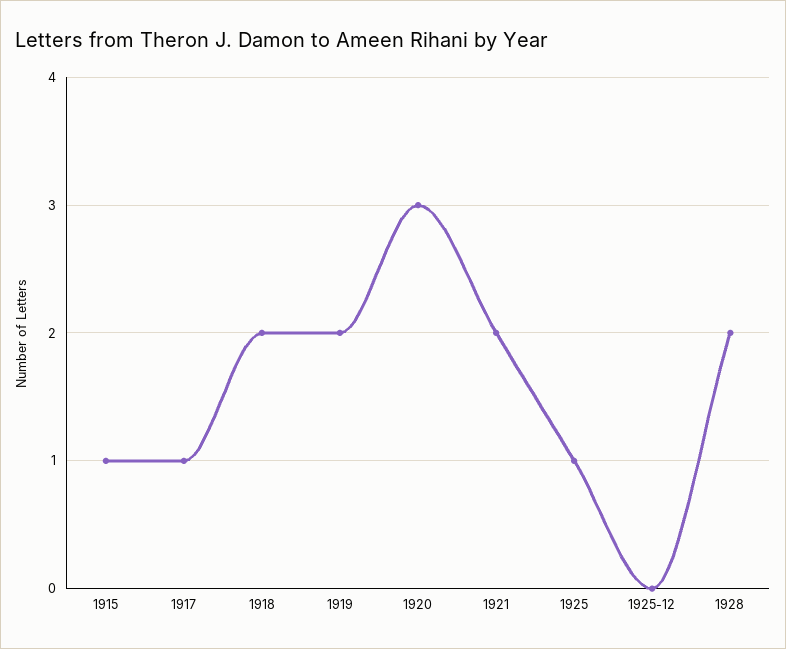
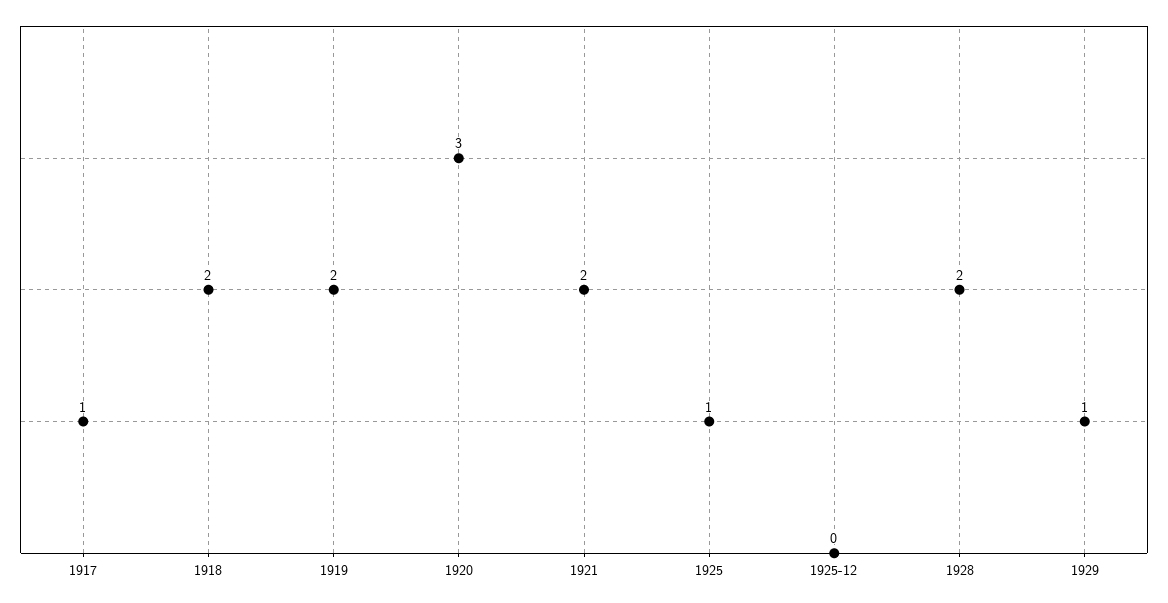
1915: 1 -> none
1929: none -> 1

